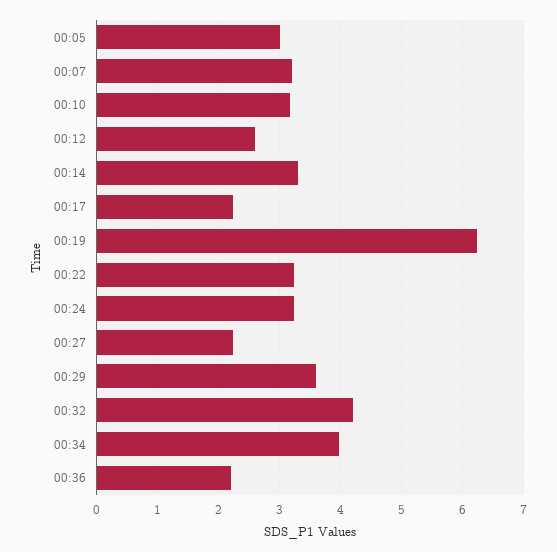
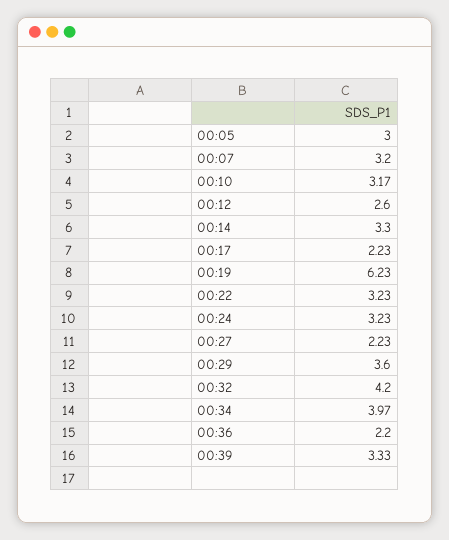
00:39: none -> 3.33

